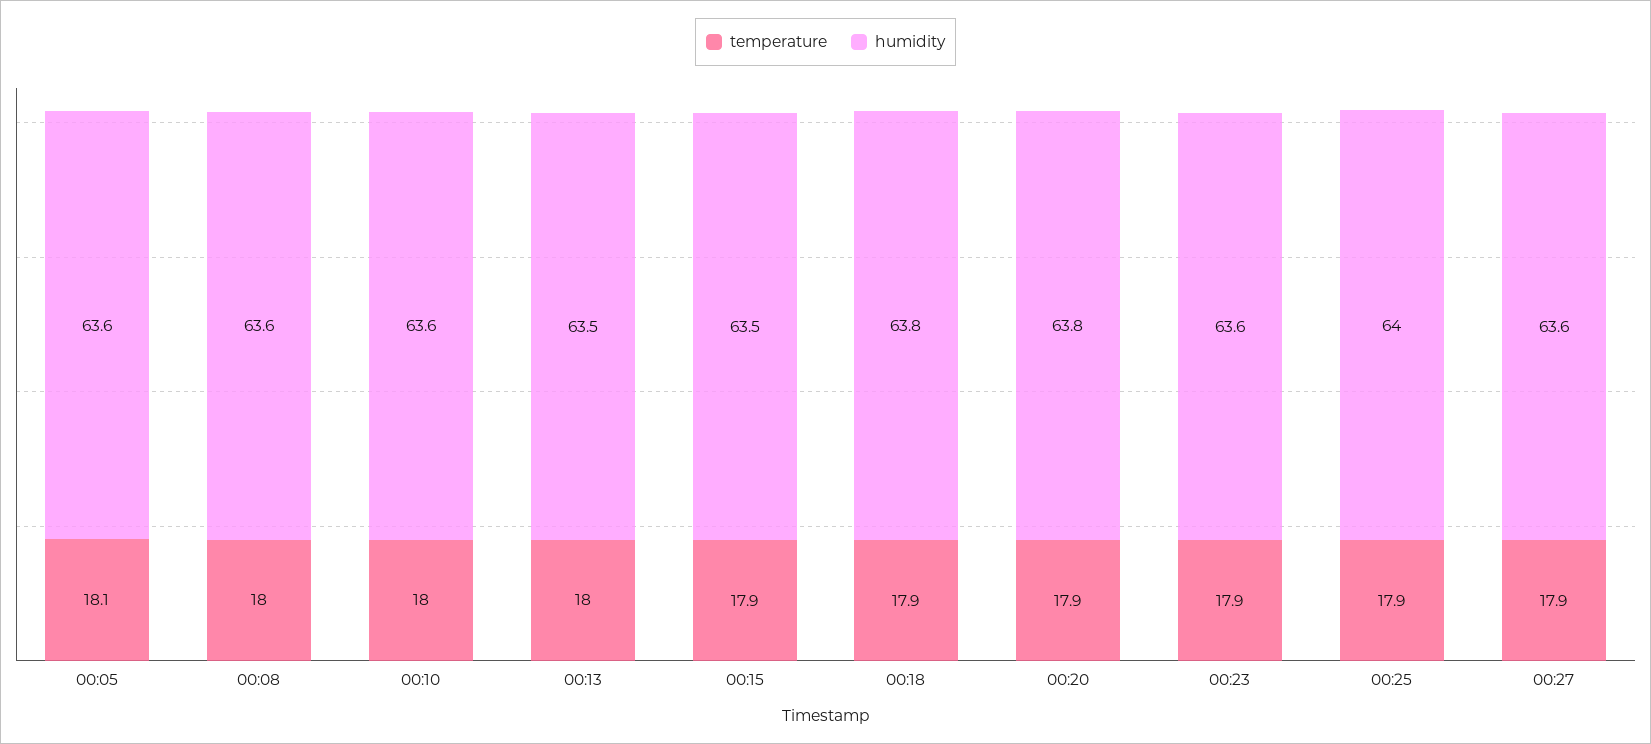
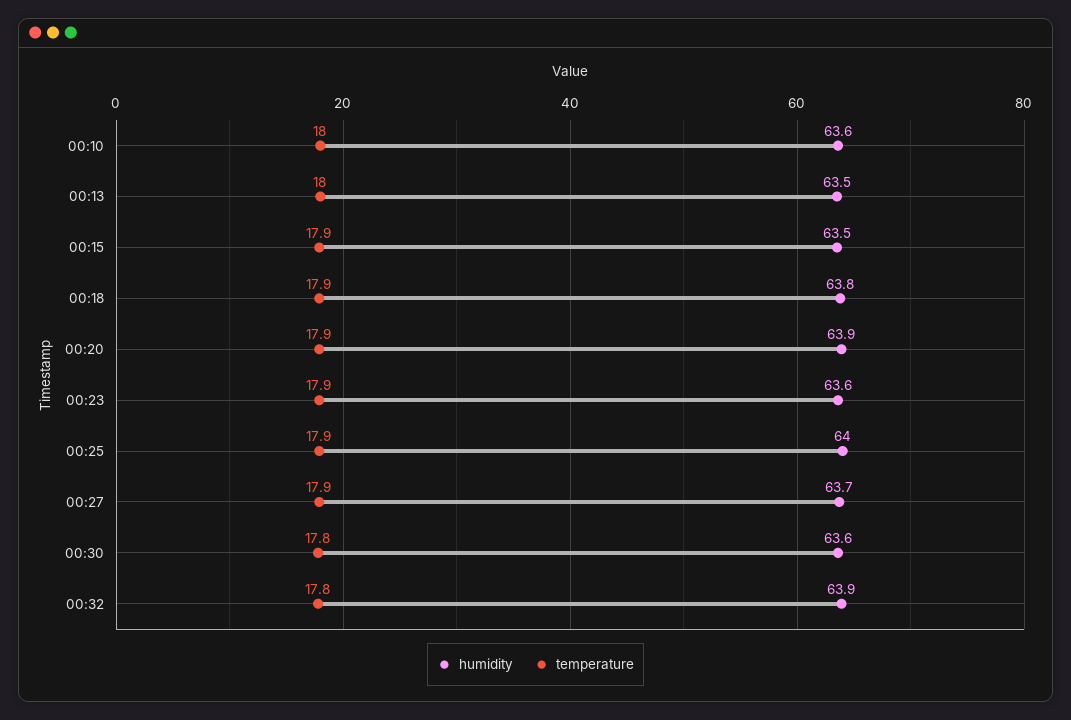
temperature, 00:05: 18.1 -> none
humidity, 00:05: 63.6 -> none
temperature, 00:08: 18 -> none
humidity, 00:08: 63.6 -> none
humidity, 00:20: 63.8 -> 63.9
humidity, 00:27: 63.6 -> 63.7
humidity, 00:30: none -> 63.6
temperature, 00:30: none -> 17.8
humidity, 00:32: none -> 63.9
temperature, 00:32: none -> 17.8

